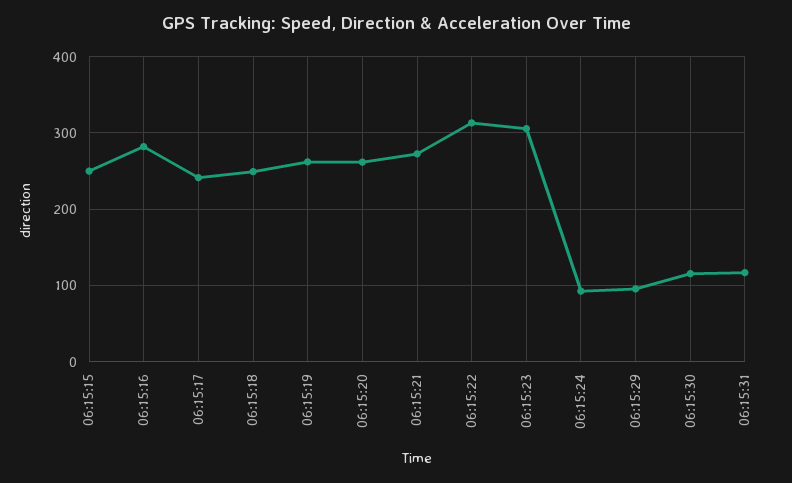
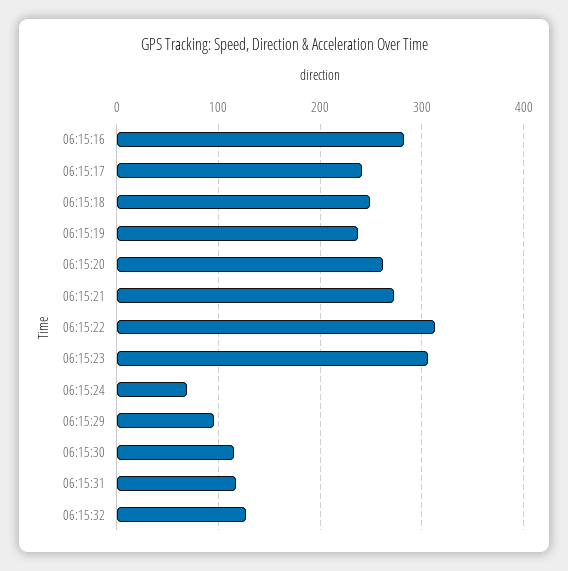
06:15:15: 250 -> none
06:15:19: 260 -> 240
06:15:24: 90 -> 70
06:15:32: none -> 130

